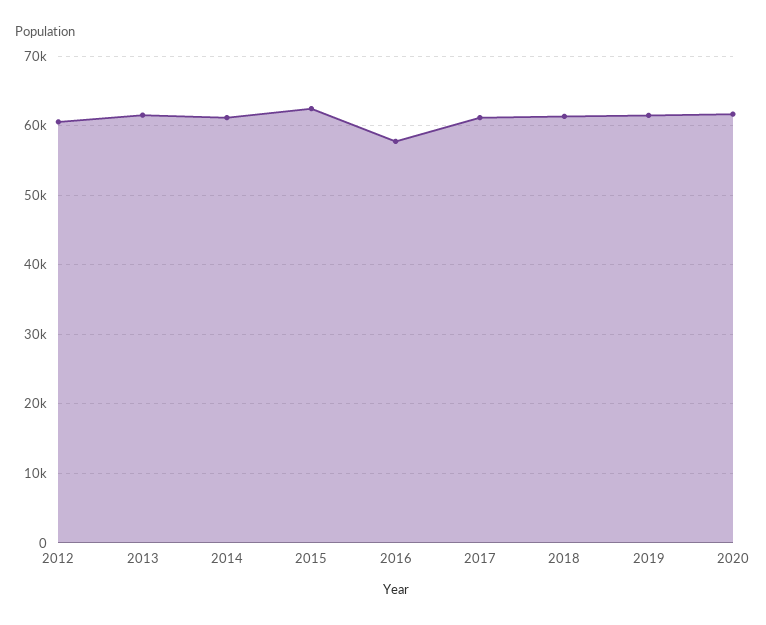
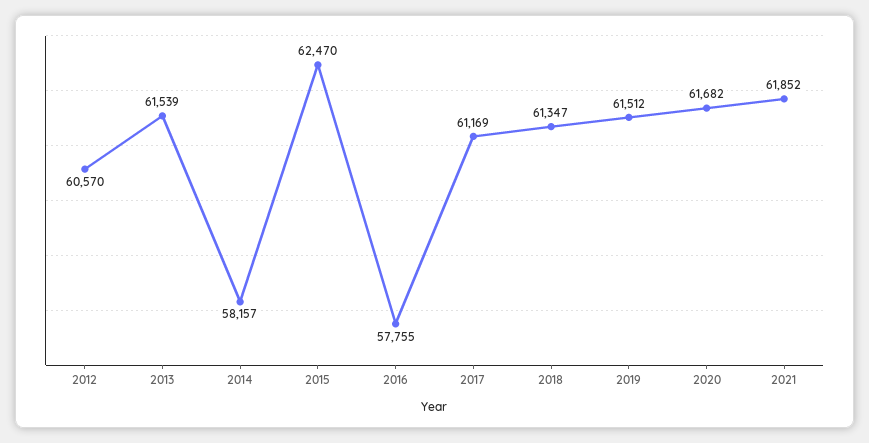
2014: 61000 -> 58157
2021: none -> 61852

